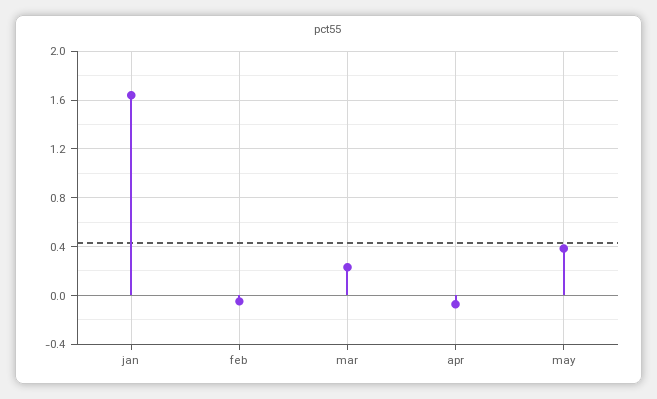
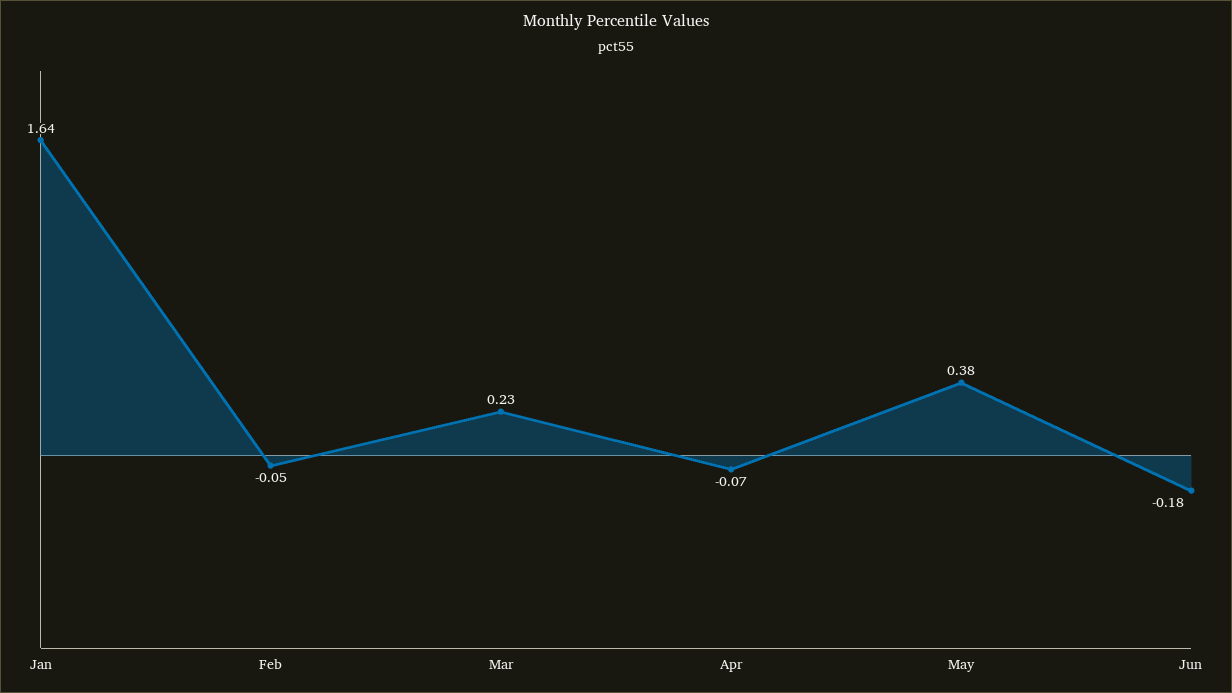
Jun: none -> -0.18

